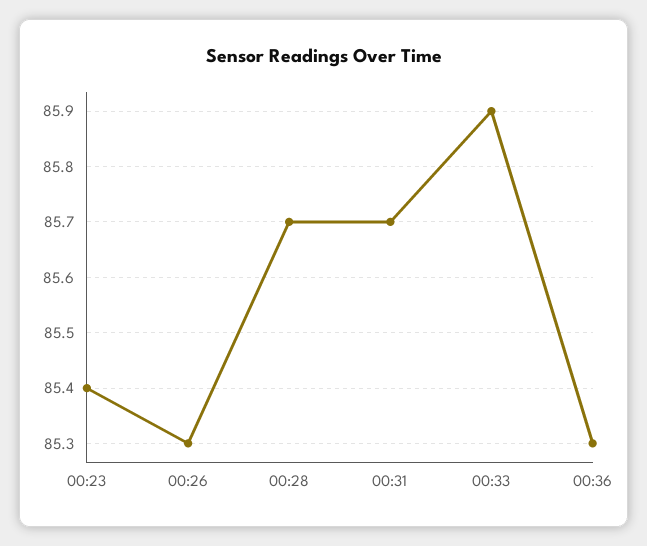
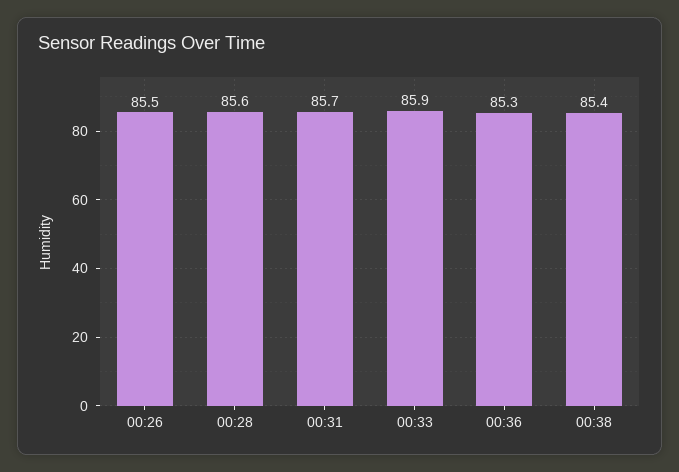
00:23: 85.4 -> none
00:26: 85.3 -> 85.5
00:28: 85.7 -> 85.6
00:38: none -> 85.4

